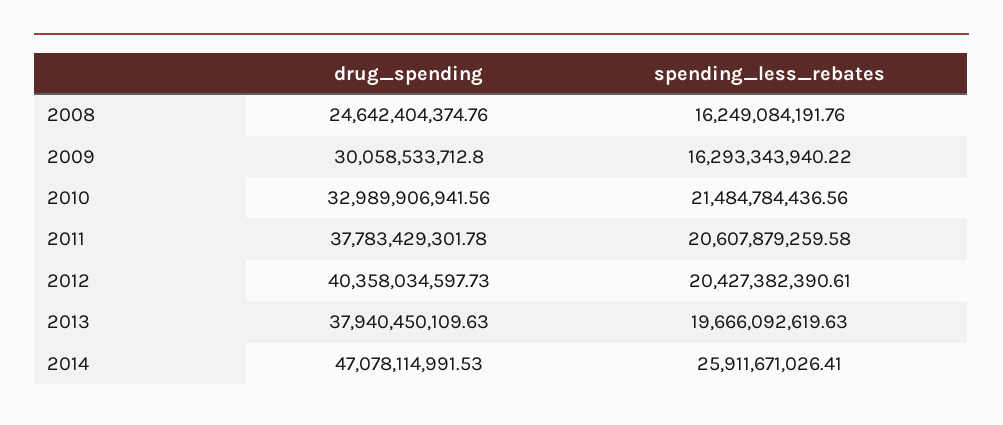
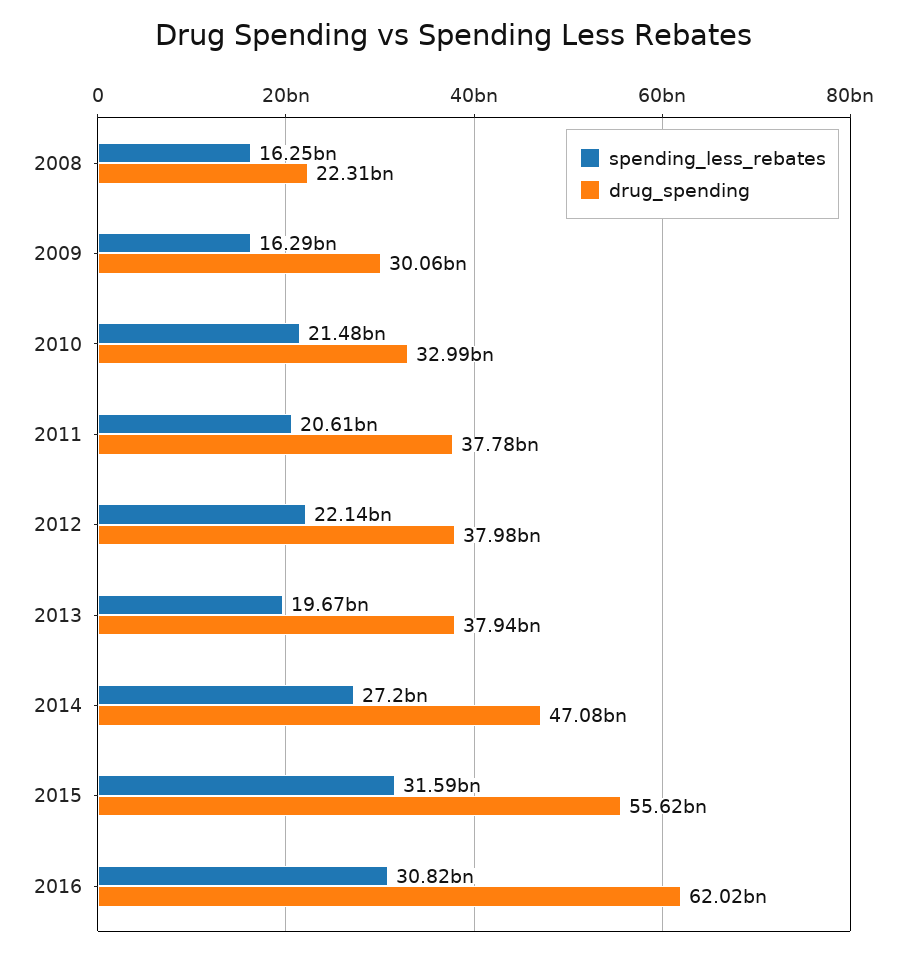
drug_spending, 2008: 24642404374.76 -> 22310000000
drug_spending, 2012: 40358034597.73 -> 37980000000
spending_less_rebates, 2012: 20427382390.61 -> 22140000000
spending_less_rebates, 2014: 25911671026.41 -> 27200000000
spending_less_rebates, 2015: none -> 31590000000
drug_spending, 2015: none -> 55620000000
spending_less_rebates, 2016: none -> 30820000000
drug_spending, 2016: none -> 62020000000

